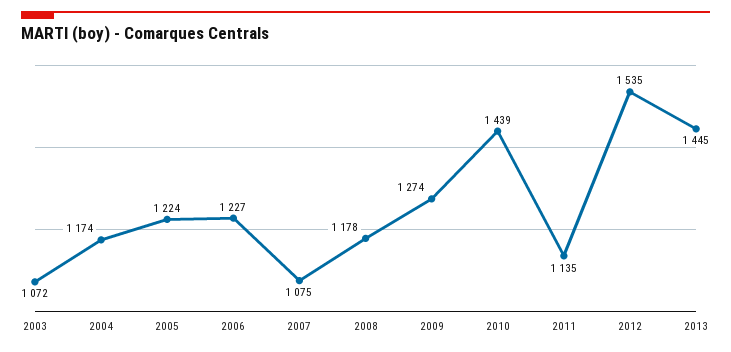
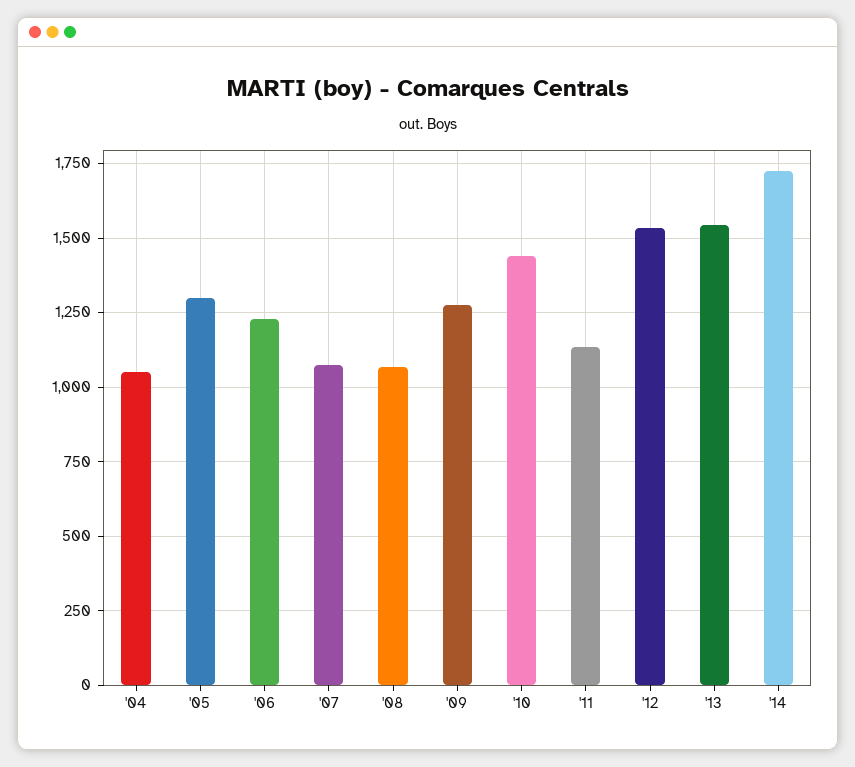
2003: 1072 -> none
2004: 1174 -> 1050
2005: 1224 -> 1300
2008: 1178 -> 1075
2013: 1445 -> 1550
'14: none -> 1725

